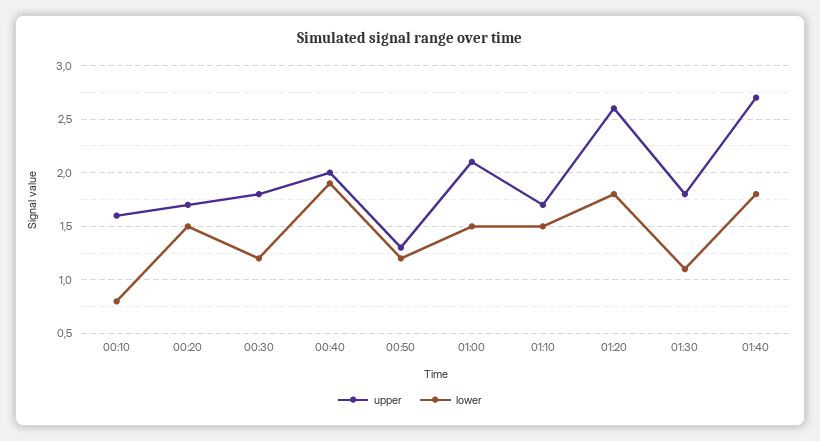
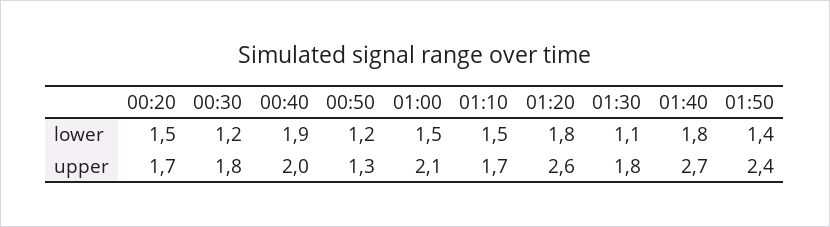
upper, 00:10: 1.6 -> none
lower, 00:10: 0.8 -> none
lower, 01:50: none -> 1.4
upper, 01:50: none -> 2.4

